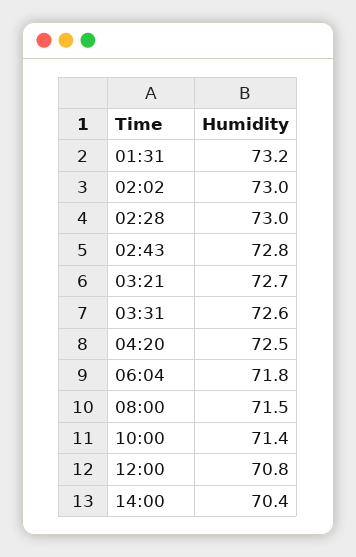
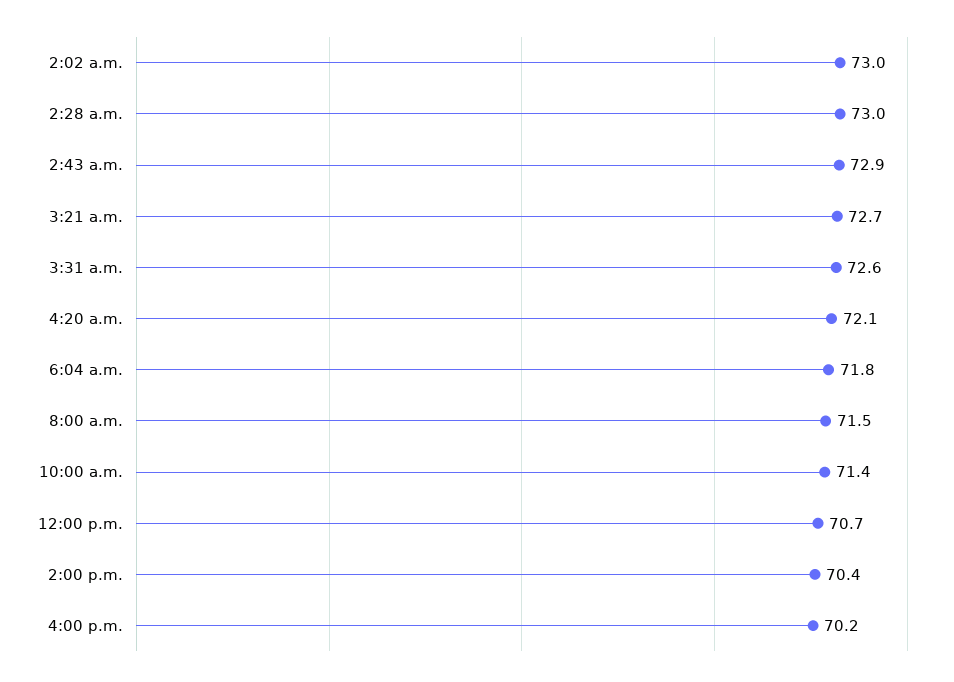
01:31: 73.2 -> none
02:43: 72.8 -> 72.9
04:20: 72.5 -> 72.1
12:00: 70.8 -> 70.7
4:00 p.m.: none -> 70.2

